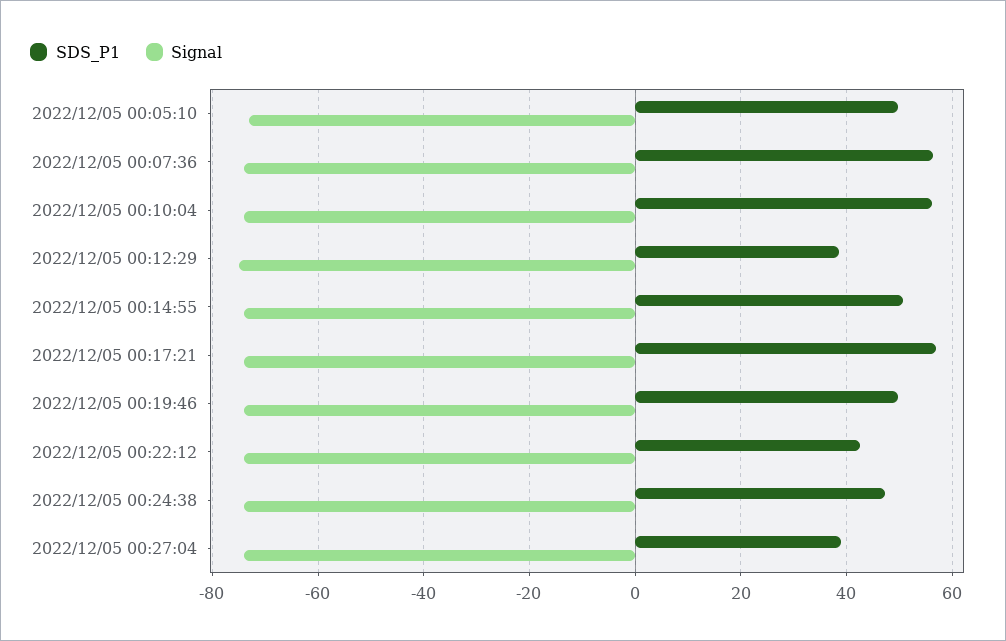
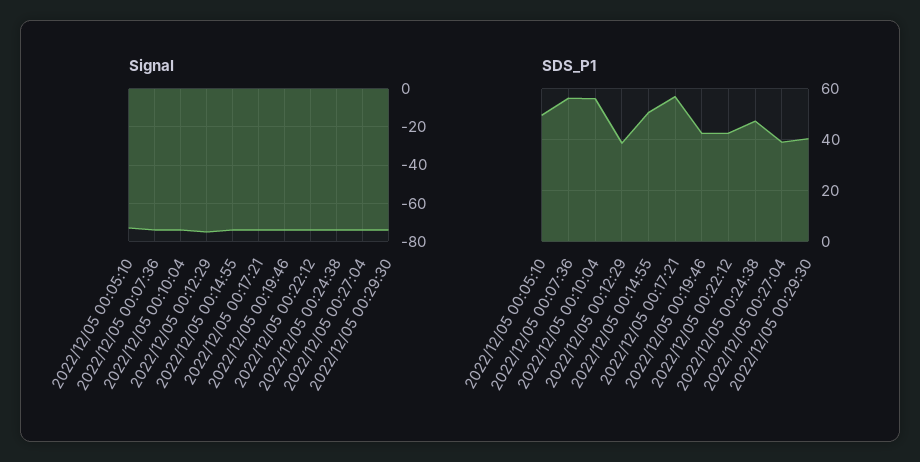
SDS_P1, 2022/12/05 00:19:46: 50 -> 42.5
Signal, 2022/12/05 00:29:30: none -> -75
SDS_P1, 2022/12/05 00:29:30: none -> 40

